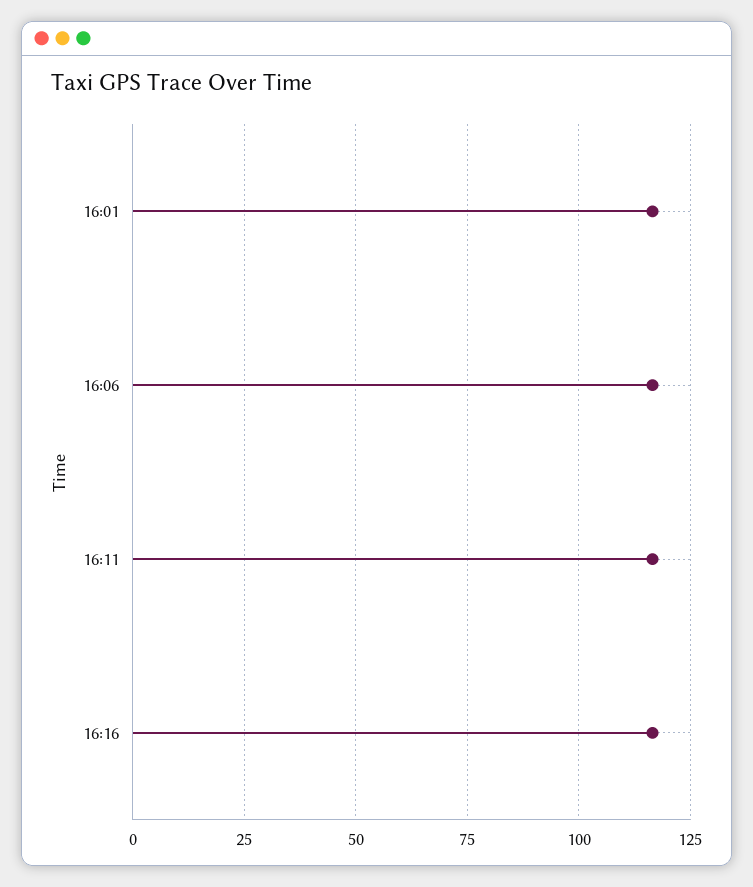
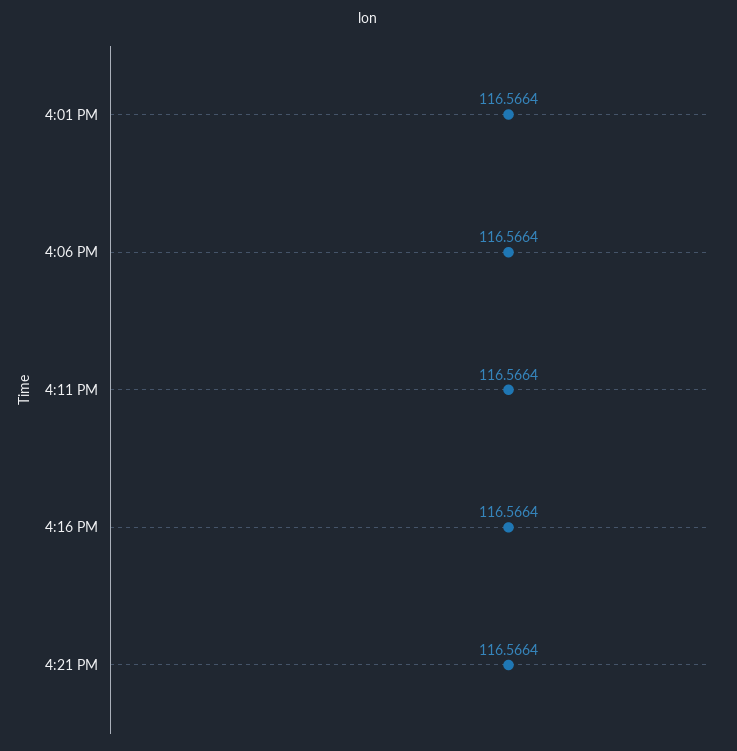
4:21 PM: none -> 116.5664

